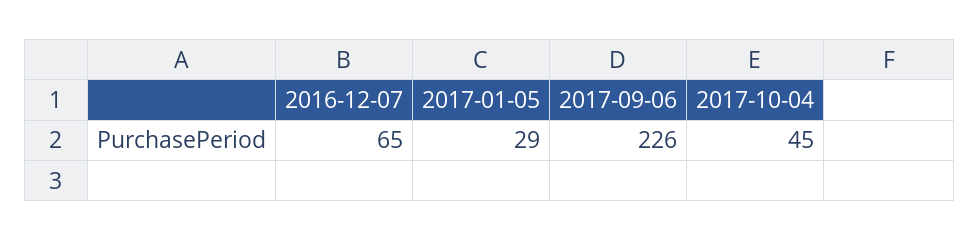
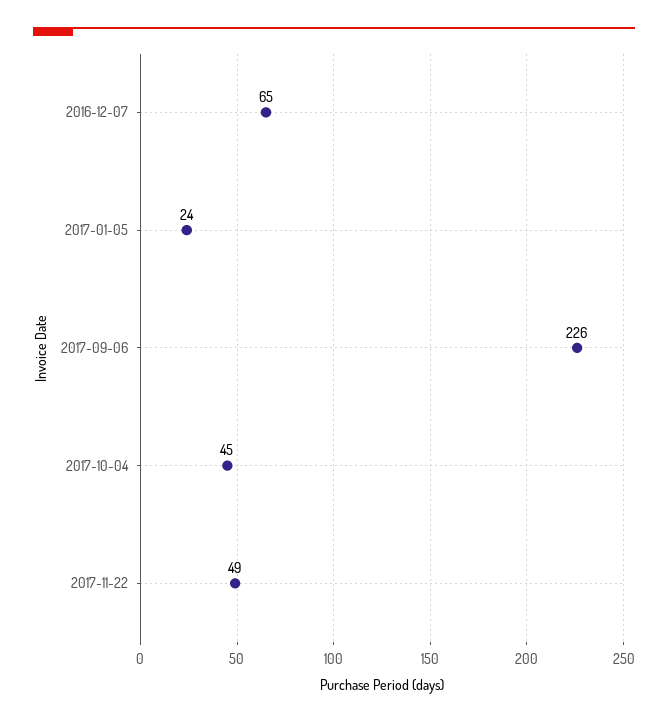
2017-01-05: 29 -> 24
2017-11-22: none -> 49

